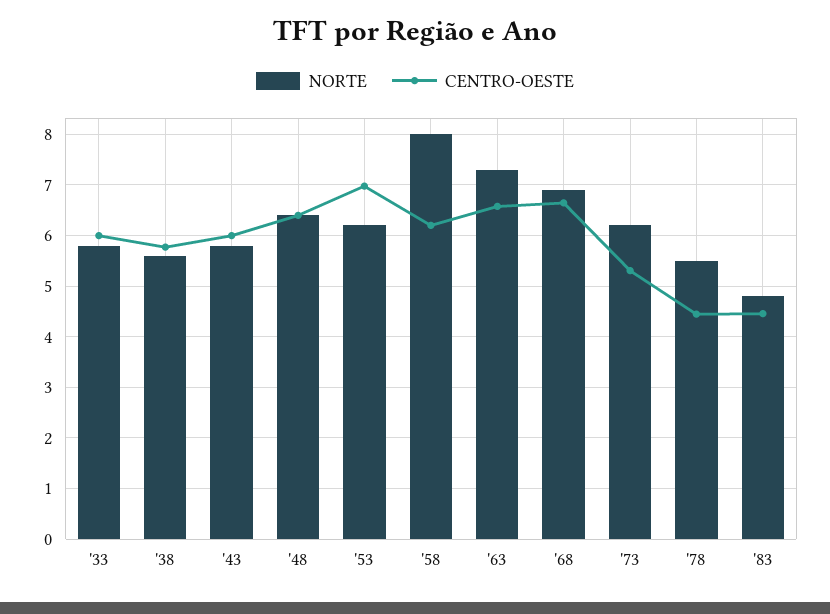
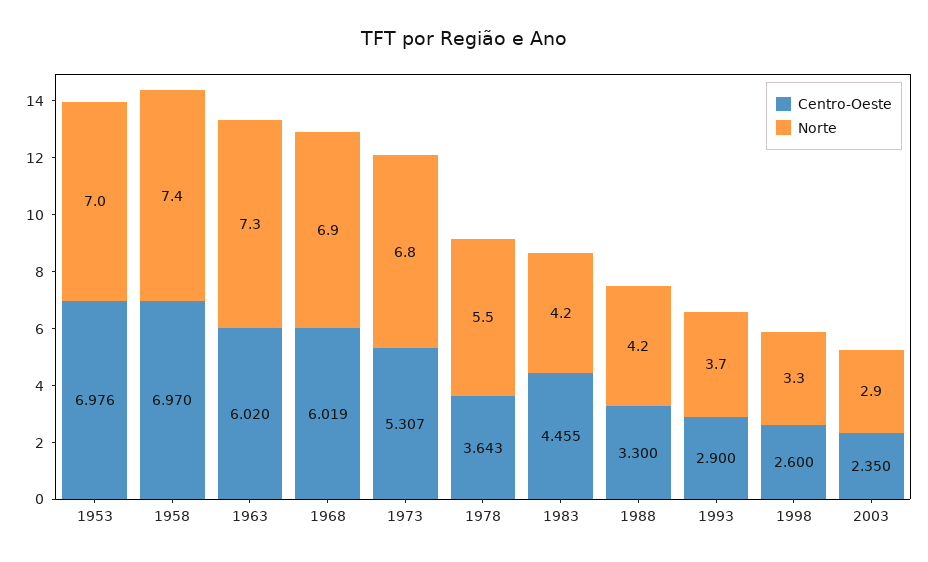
NORTE, '33: 5.8 -> none
CENTRO-OESTE, '33: 6 -> none
NORTE, '38: 5.6 -> none
CENTRO-OESTE, '38: 5.8 -> none
NORTE, '43: 5.8 -> none
CENTRO-OESTE, '43: 6 -> none
NORTE, '48: 6.4 -> none
CENTRO-OESTE, '48: 6.4 -> none
NORTE, '53: 6.2 -> 7
NORTE, '58: 8 -> 7.4
CENTRO-OESTE, '58: 6.2 -> 6.97
CENTRO-OESTE, '63: 6.6 -> 6.02
CENTRO-OESTE, '68: 6.6 -> 6.019
NORTE, '73: 6.2 -> 6.8
CENTRO-OESTE, '78: 4.4 -> 3.643
NORTE, '83: 4.8 -> 4.2
CENTRO-OESTE, 1988: none -> 3.3
NORTE, 1988: none -> 4.2
CENTRO-OESTE, 1993: none -> 2.9
NORTE, 1993: none -> 3.7
CENTRO-OESTE, 1998: none -> 2.6
NORTE, 1998: none -> 3.3
CENTRO-OESTE, 2003: none -> 2.35
NORTE, 2003: none -> 2.9

